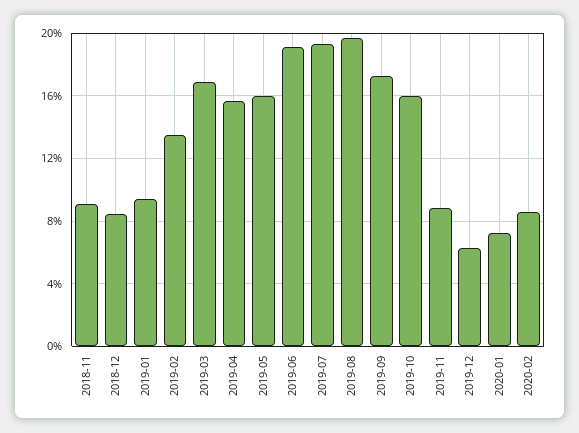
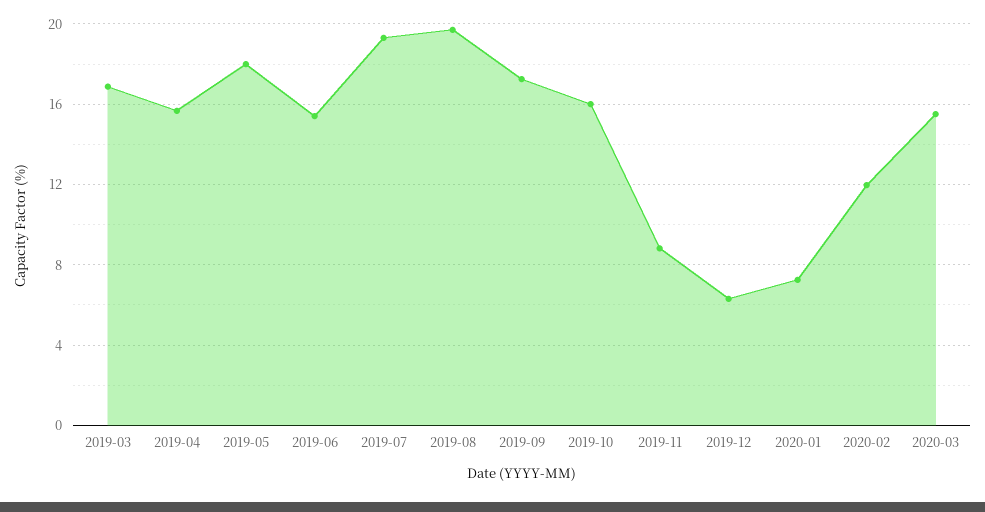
2018-11: 9 -> none
2018-12: 8.5 -> none
2019-01: 9.5 -> none
2019-02: 13.5 -> none
2019-05: 16 -> 18
2019-06: 19 -> 15.5
2020-02: 8.5 -> 12
2020-03: none -> 15.5

